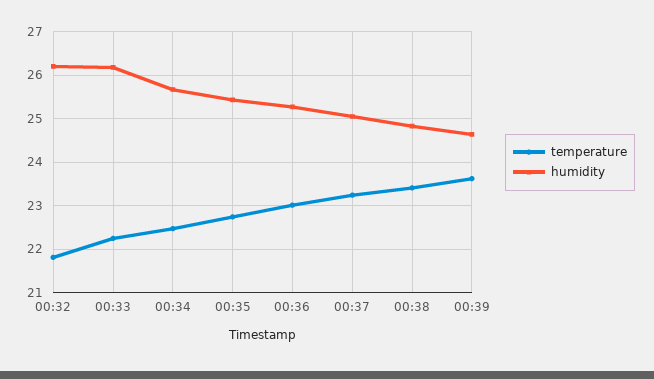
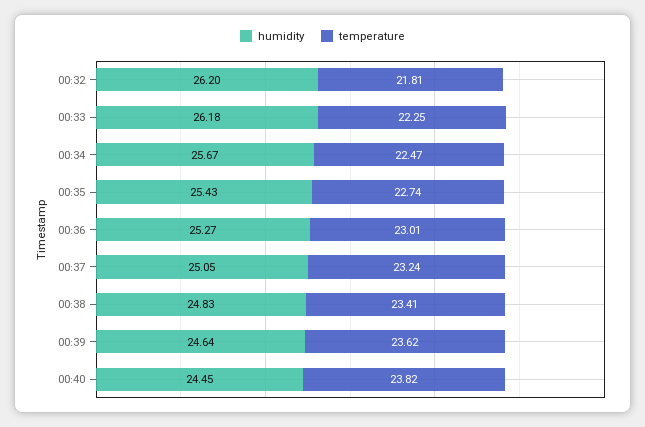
humidity, 00:40: none -> 24.45
temperature, 00:40: none -> 23.82

